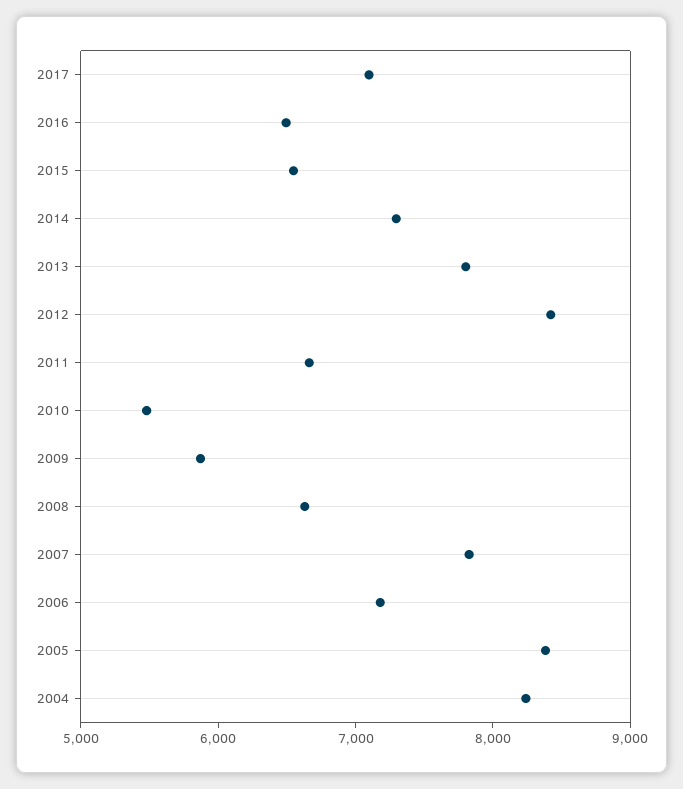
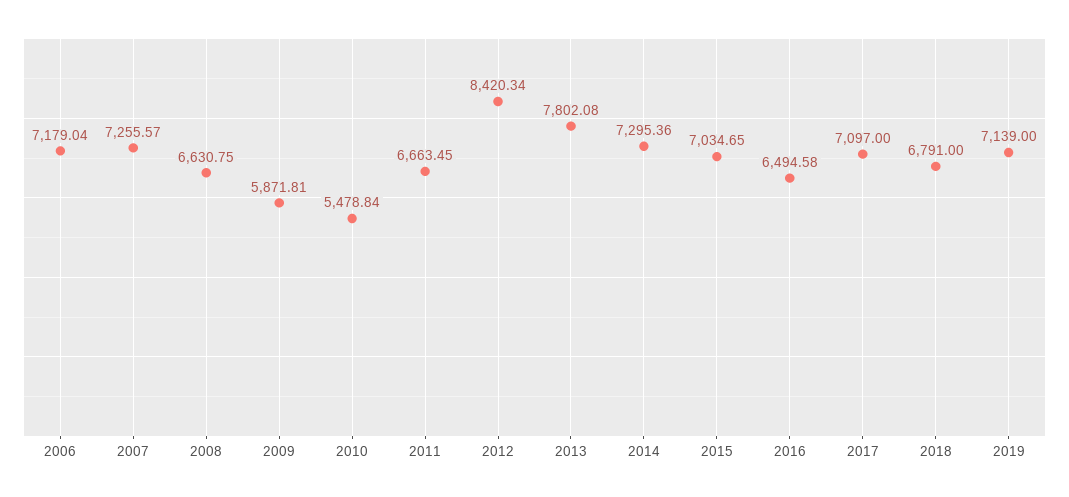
2015: 6600 -> 7034.65
2007: 7800 -> 7255.57
2005: 8400 -> none
2004: 8200 -> none
2018: none -> 6791
2019: none -> 7139

